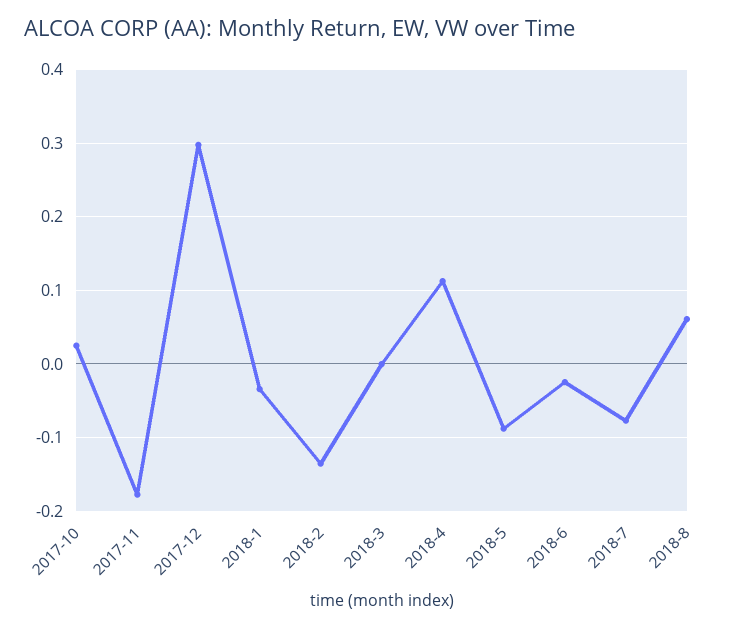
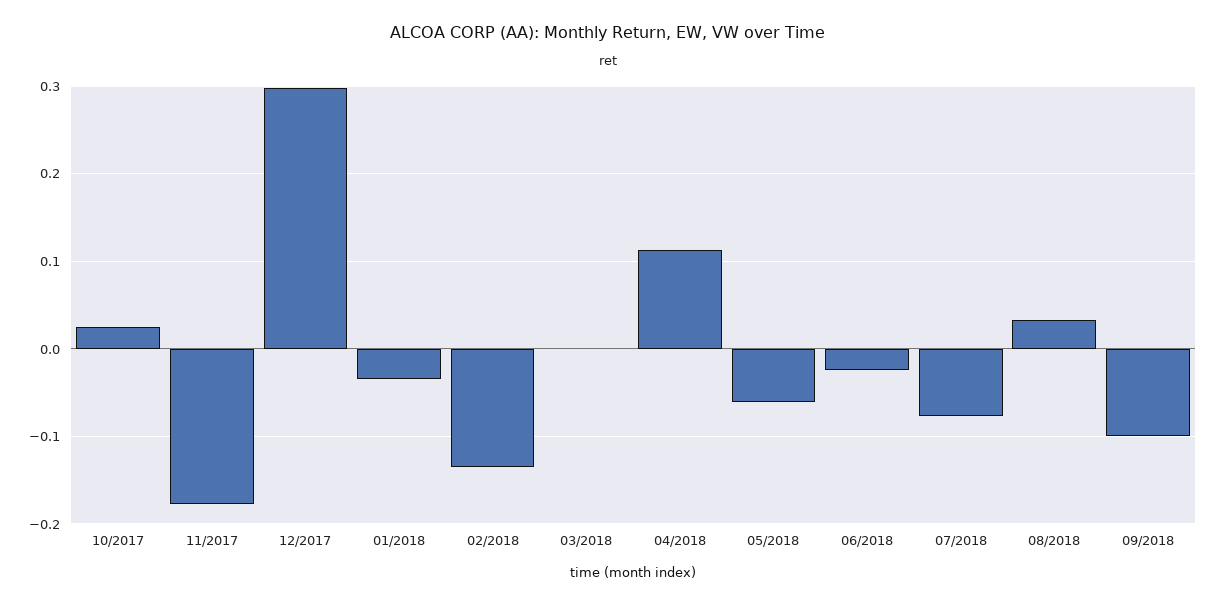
2018-5: -0.09 -> -0.06
2018-8: 0.06 -> 0.03
09/2018: none -> -0.1

